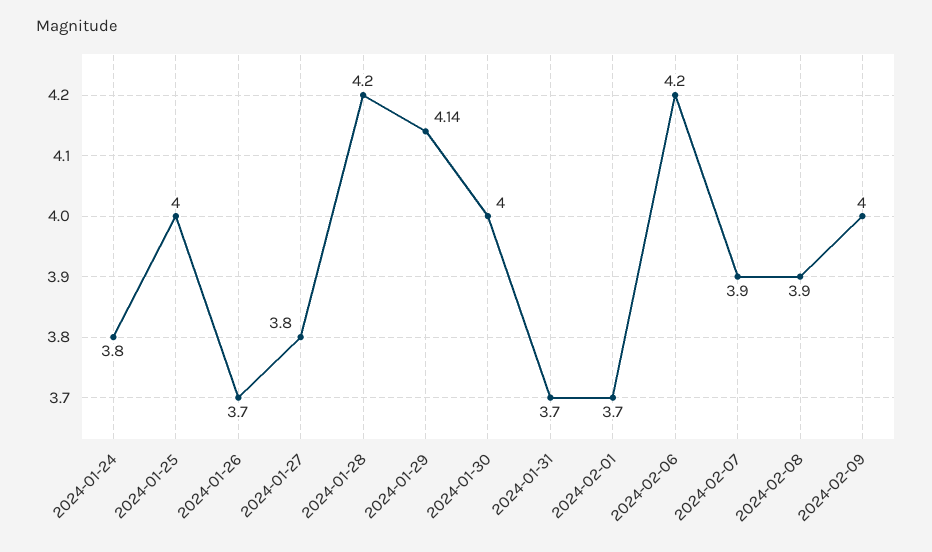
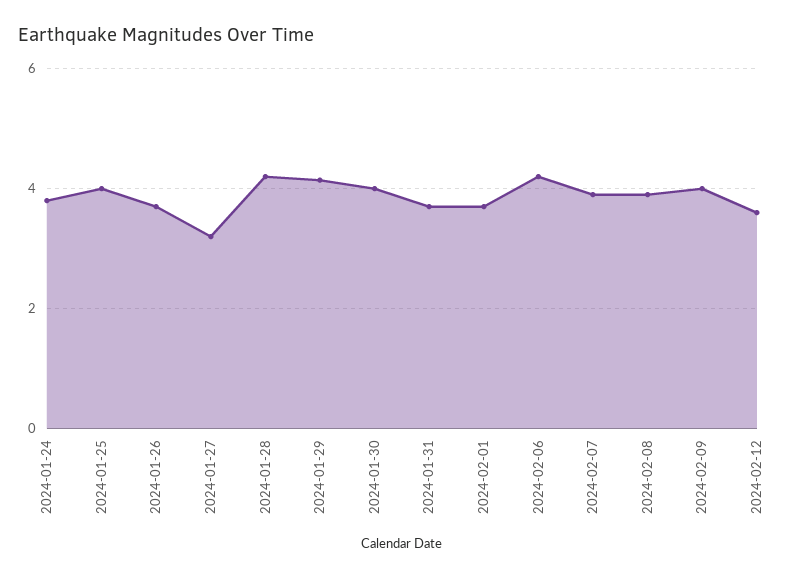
2024-01-27: 3.8 -> 3.2
2024-02-12: none -> 3.6

